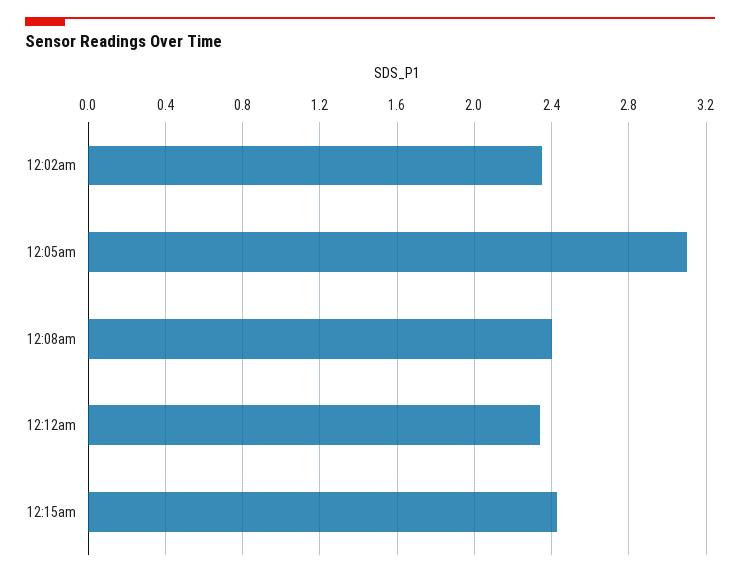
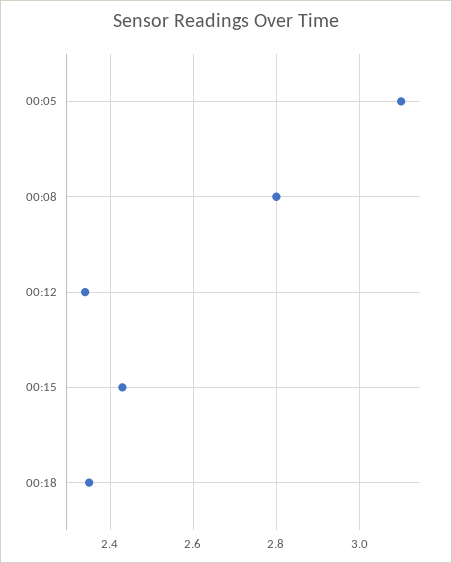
12:02am: 2.35 -> none
12:08am: 2.4 -> 2.8
00:18: none -> 2.35

